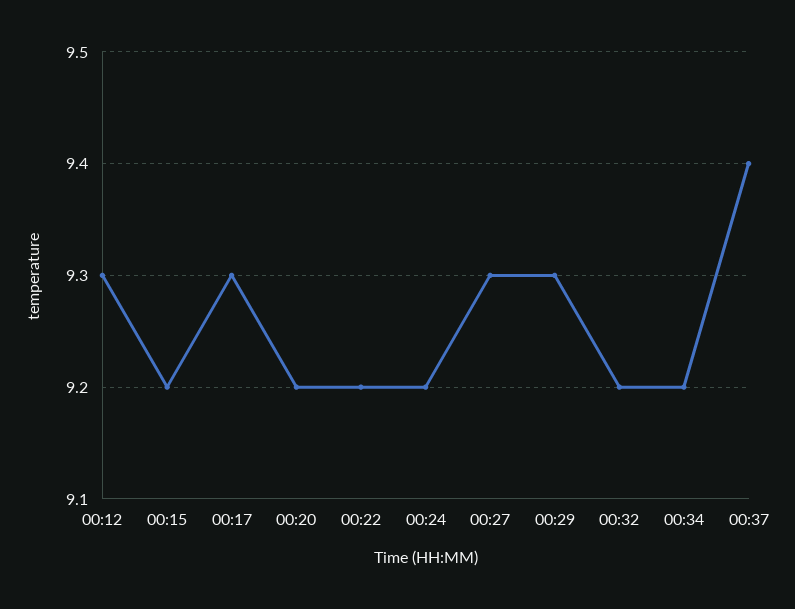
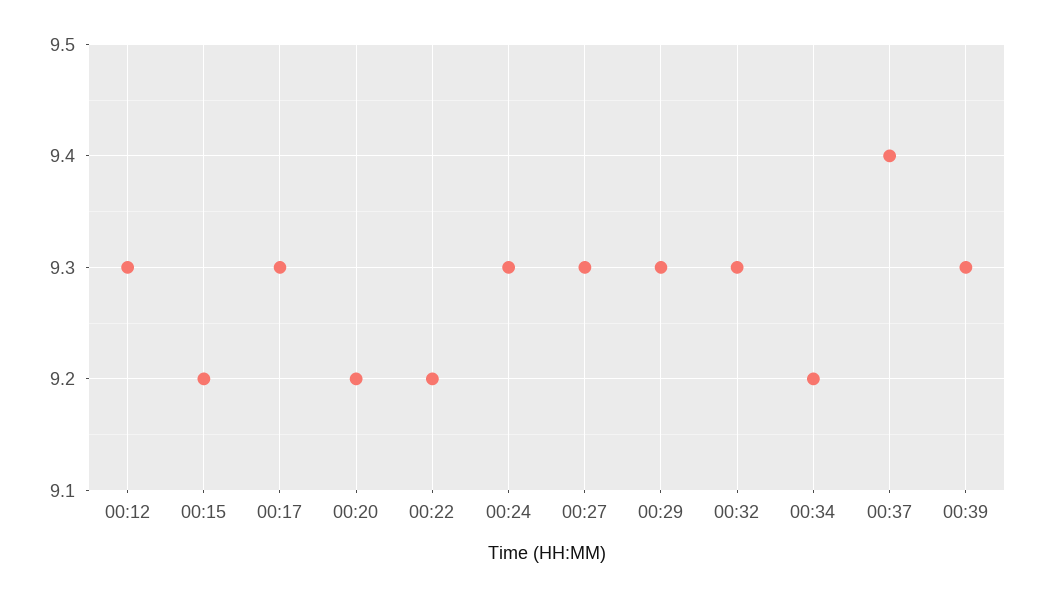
00:24: 9.2 -> 9.3
00:32: 9.2 -> 9.3
00:39: none -> 9.3

